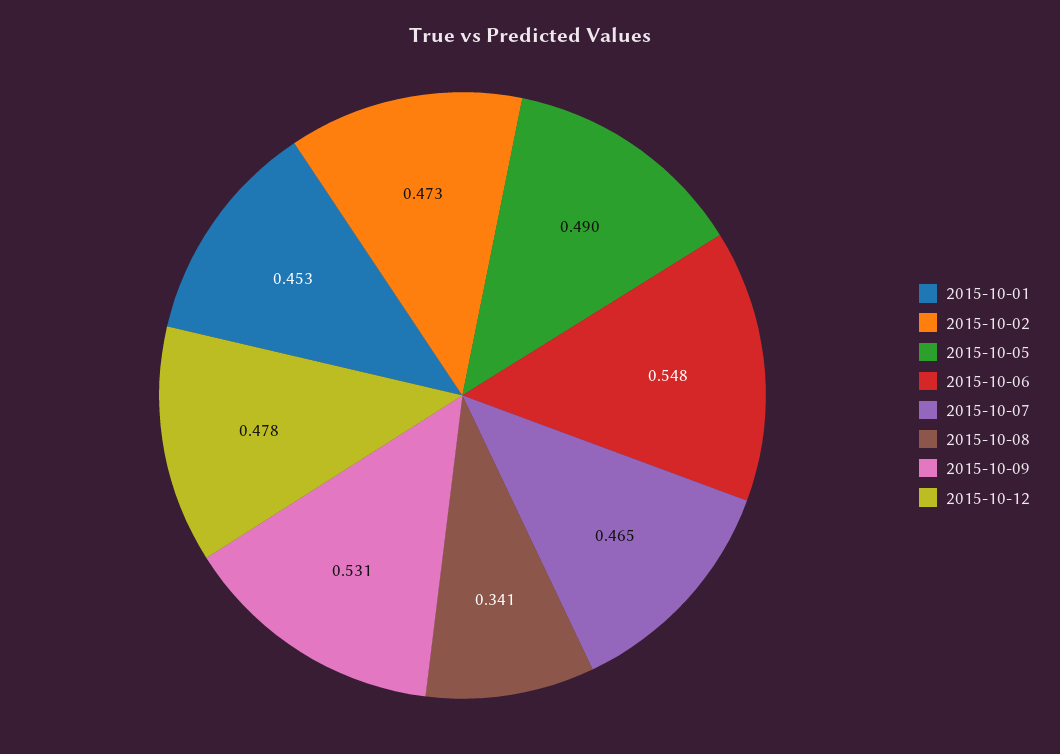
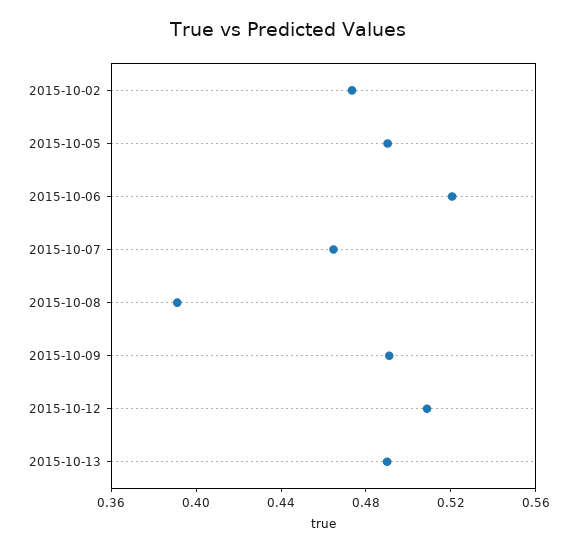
2015-10-01: 0.453 -> none
2015-10-06: 0.548 -> 0.52
2015-10-08: 0.341 -> 0.39
2015-10-09: 0.531 -> 0.49
2015-10-12: 0.478 -> 0.51
2015-10-13: none -> 0.49

